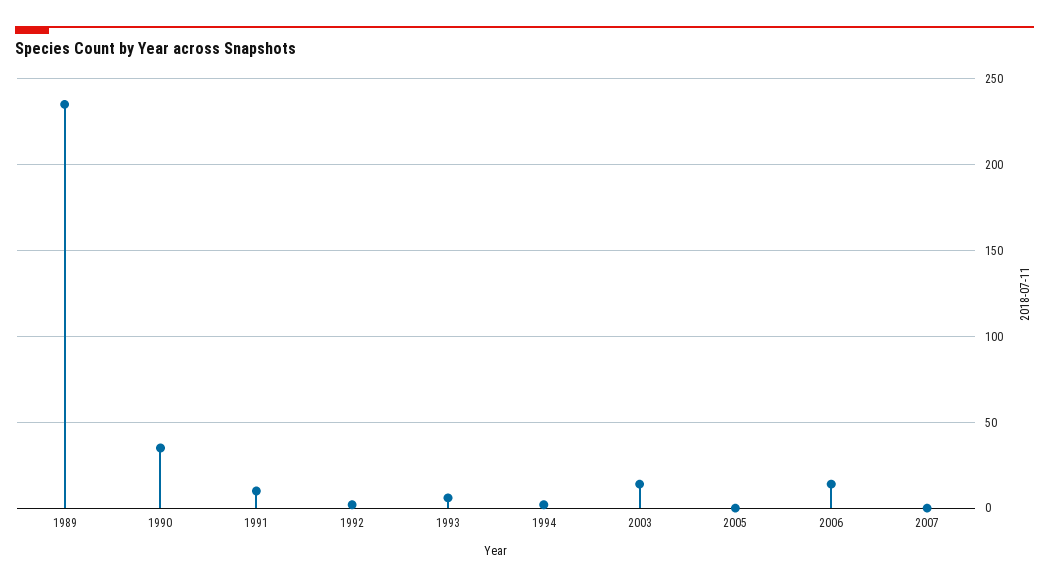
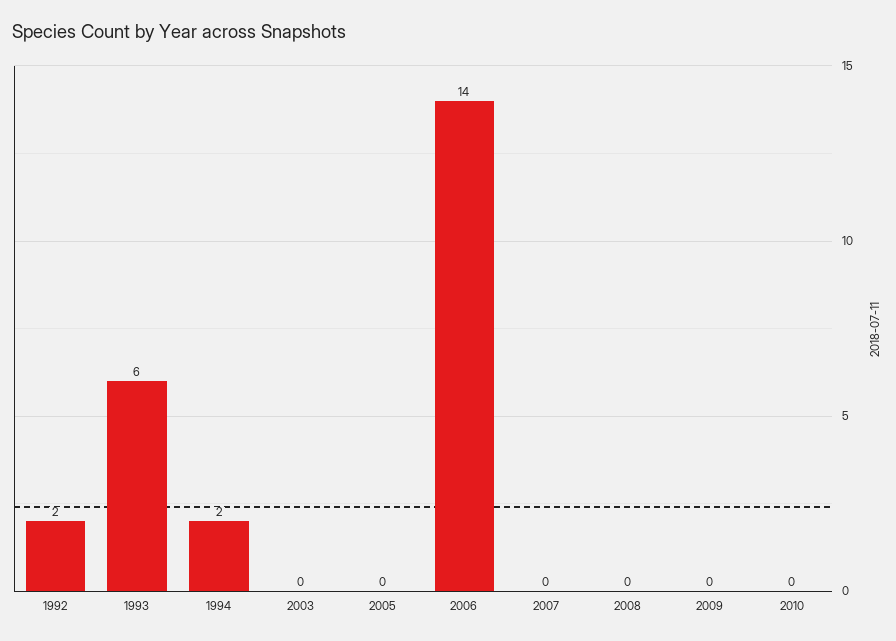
1989: 235 -> none
1990: 35 -> none
1991: 10 -> none
2003: 15 -> 0
2008: none -> 0
2009: none -> 0
2010: none -> 0

